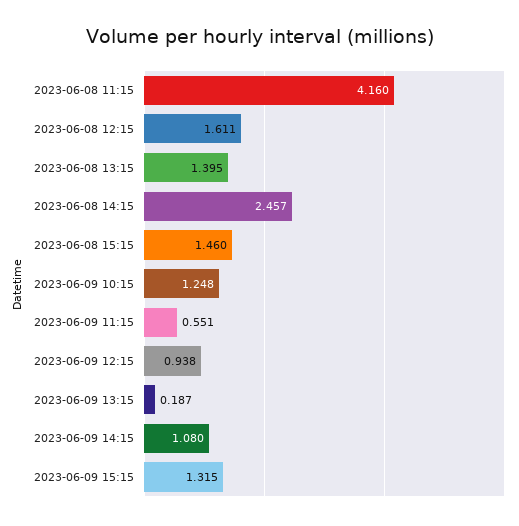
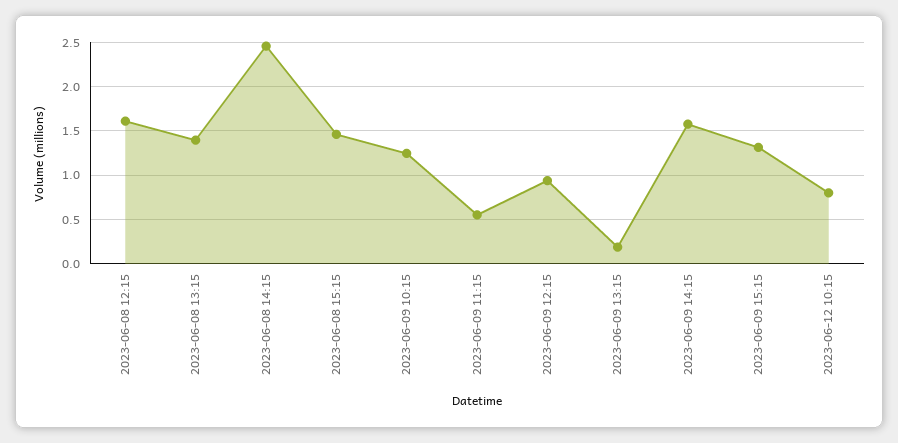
2023-06-08 11:15: 4.16 -> none
2023-06-09 14:15: 1.08 -> 1.6
2023-06-12 10:15: none -> 0.8

